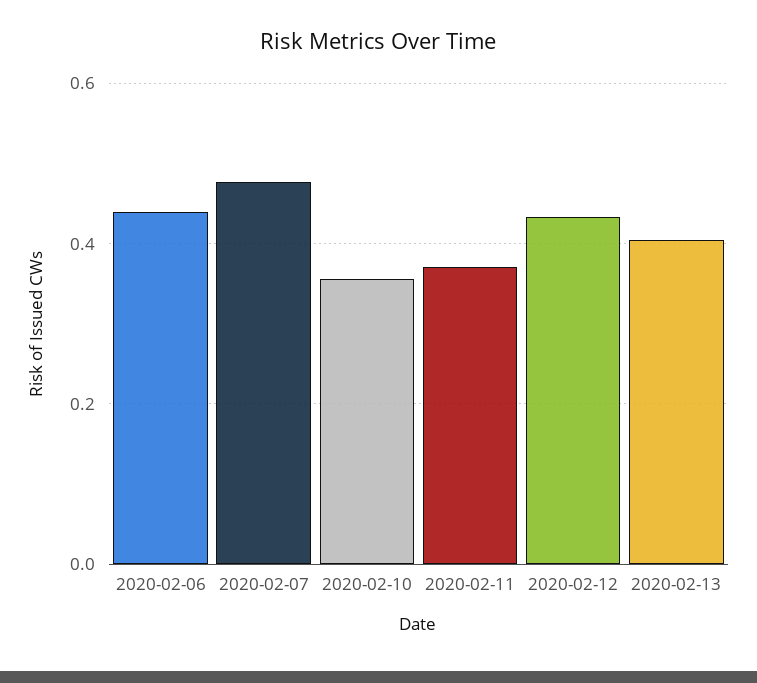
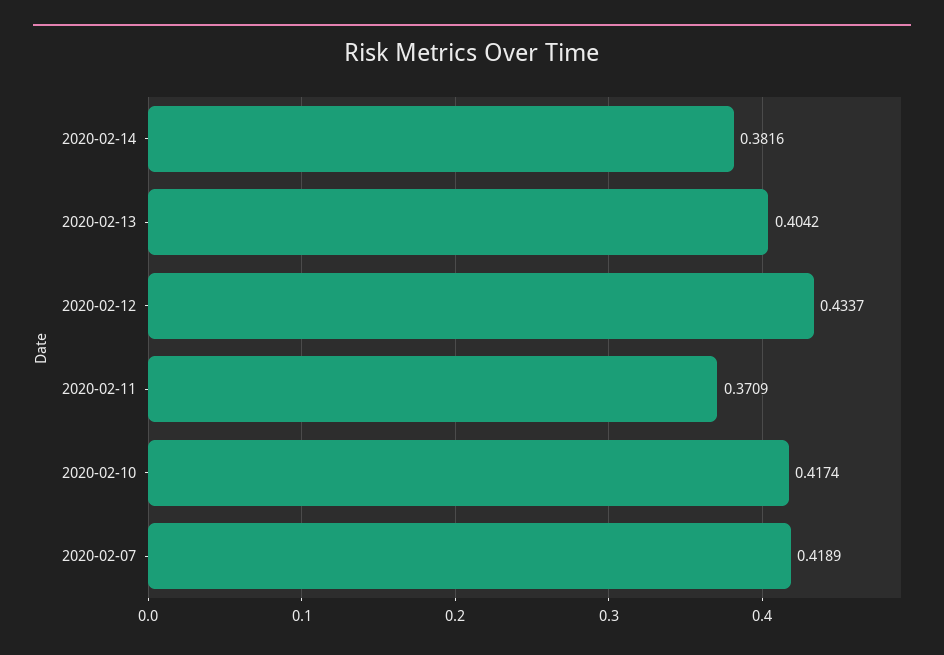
2020-02-06: 0.44 -> none
2020-02-07: 0.48 -> 0.4189
2020-02-10: 0.36 -> 0.4174
2020-02-14: none -> 0.3816

